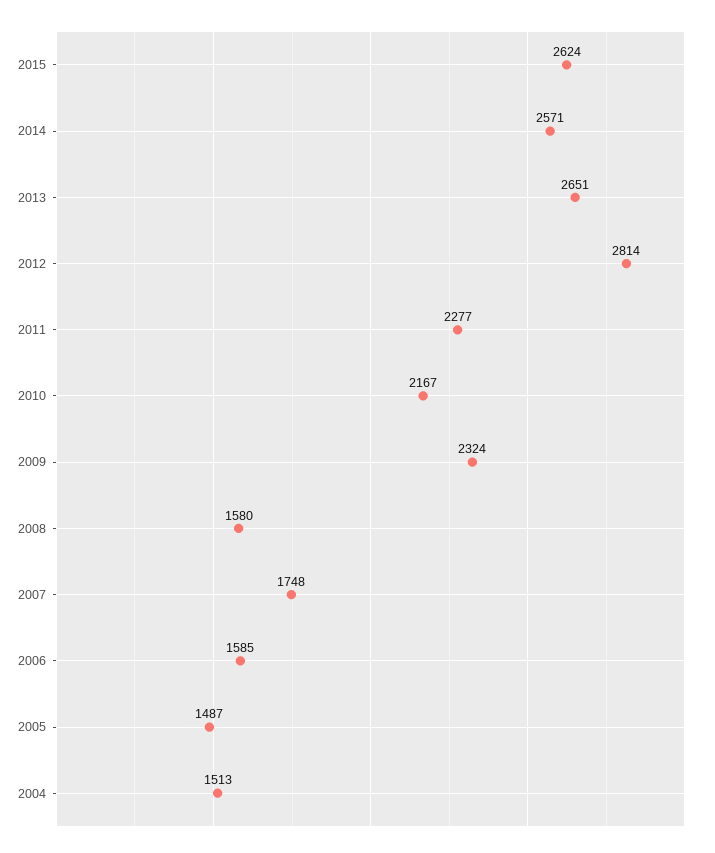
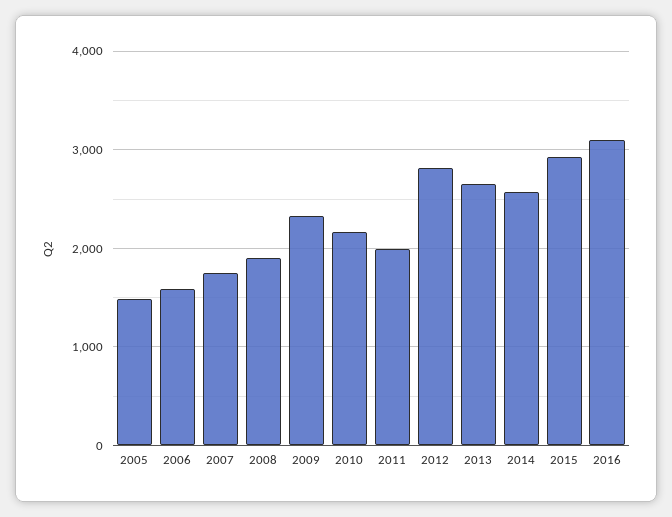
2015: 2624 -> 2900
2011: 2277 -> 2000
2008: 1580 -> 1900
2004: 1513 -> none
2016: none -> 3100

